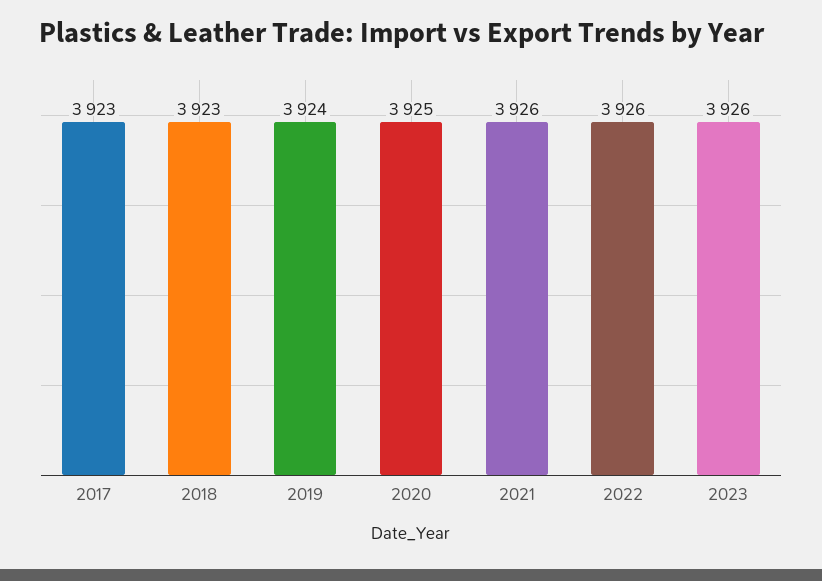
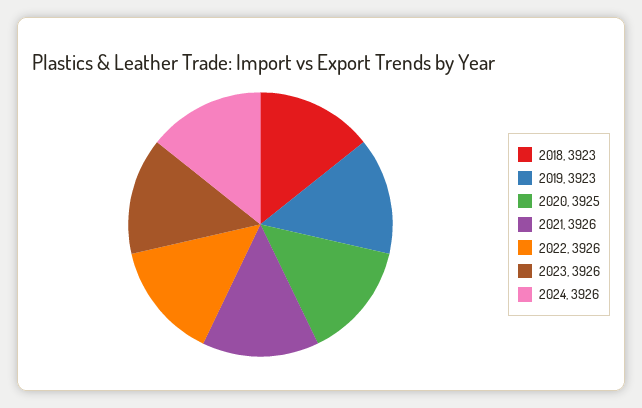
2017: 3923 -> none
2019: 3924 -> 3923
2024: none -> 3926

